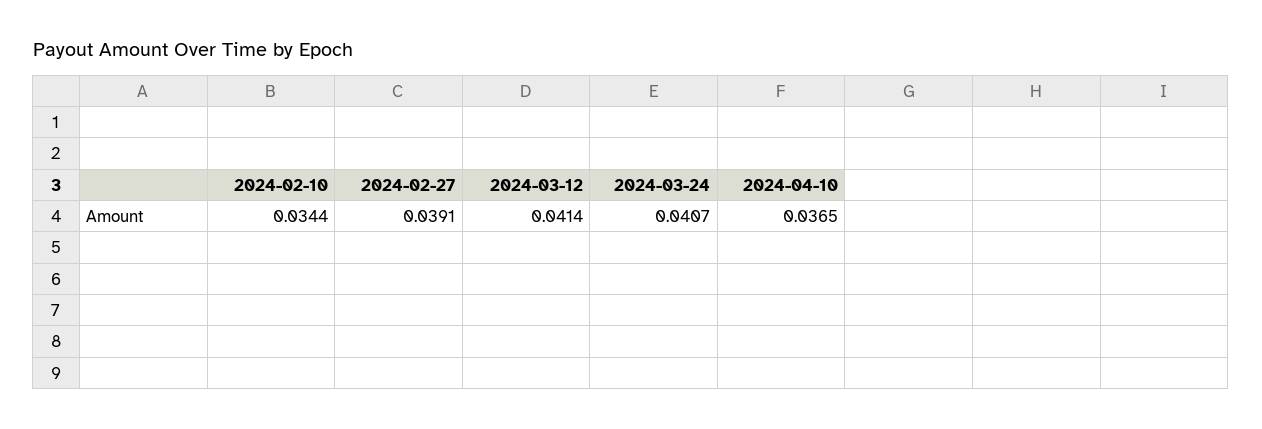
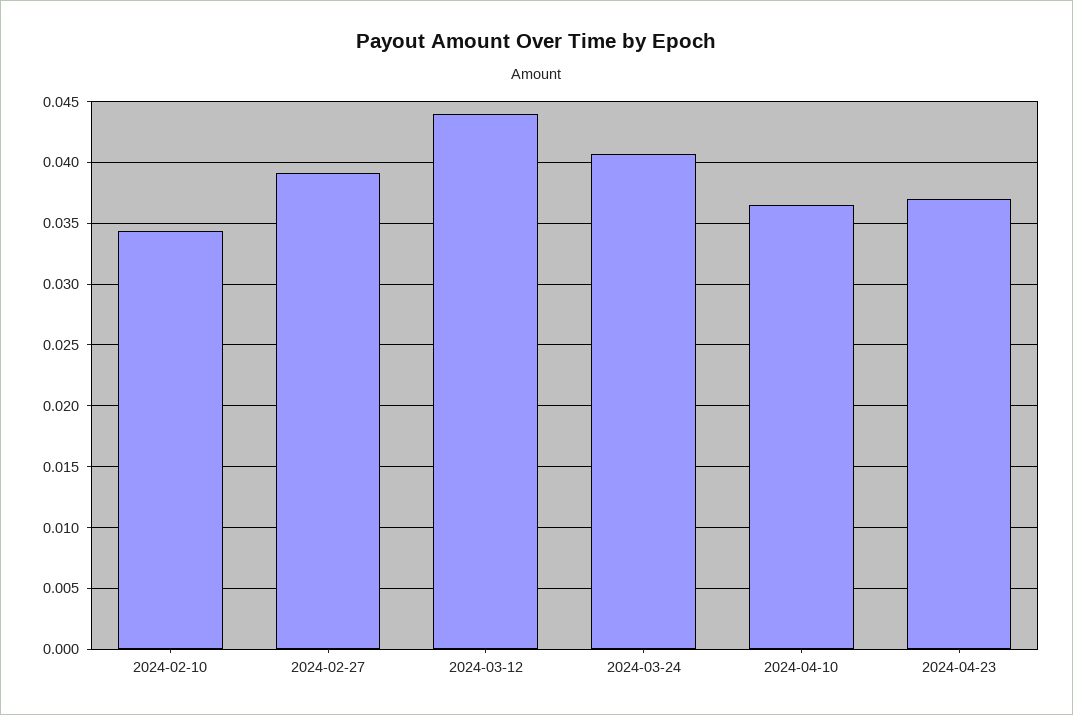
2024-03-12: 0.0414 -> 0.044
2024-04-23: none -> 0.037

